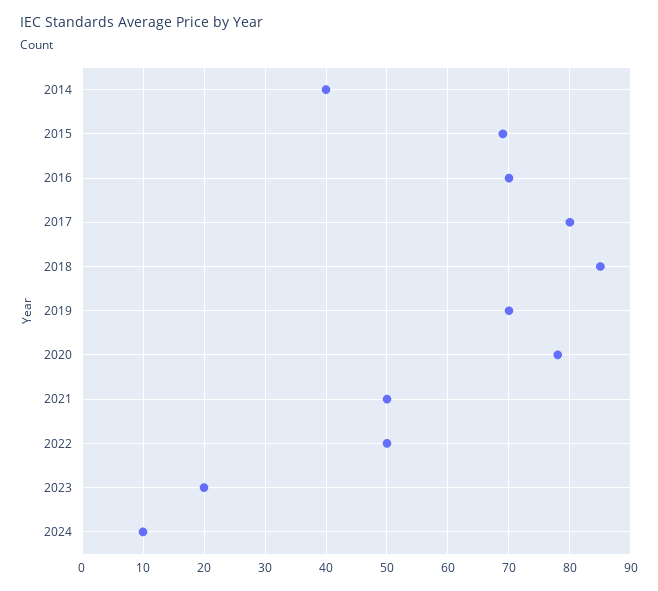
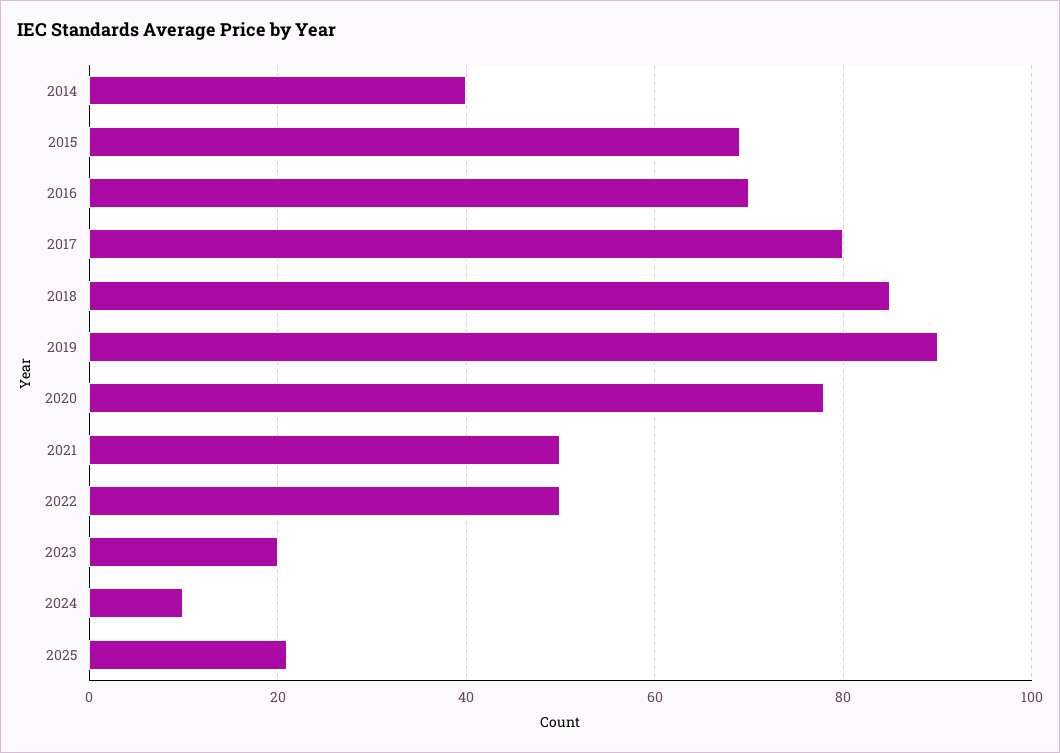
2019: 70 -> 90
2025: none -> 20

